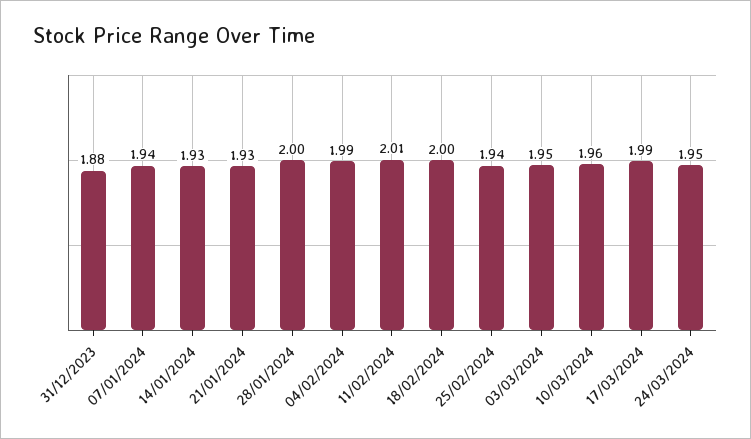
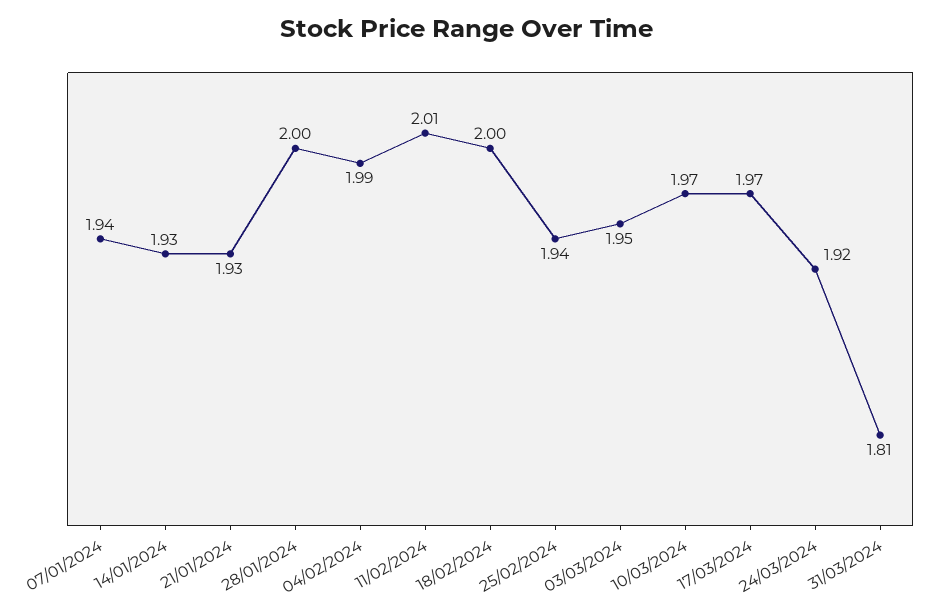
31/12/2023: 1.88 -> none
10/03/2024: 1.96 -> 1.97
17/03/2024: 1.99 -> 1.97
24/03/2024: 1.95 -> 1.92
31/03/2024: none -> 1.81

